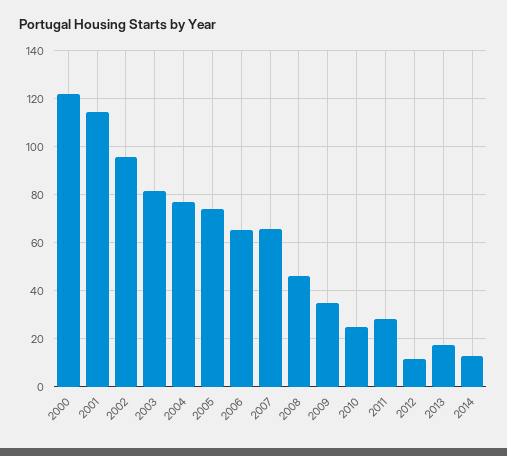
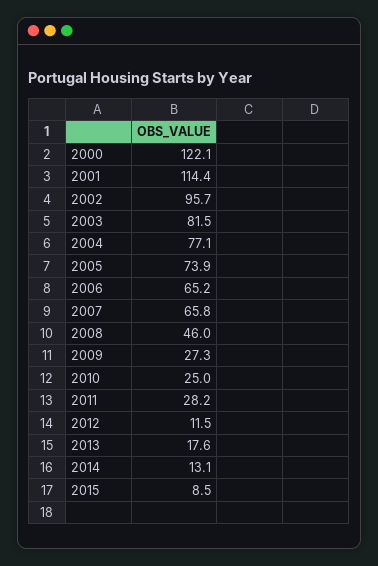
2009: 35 -> 27.3
2015: none -> 8.5

